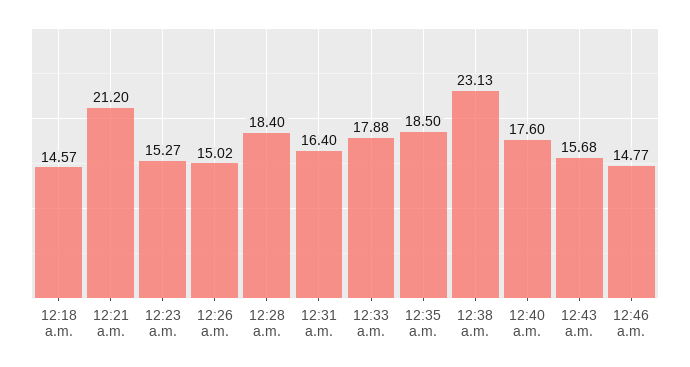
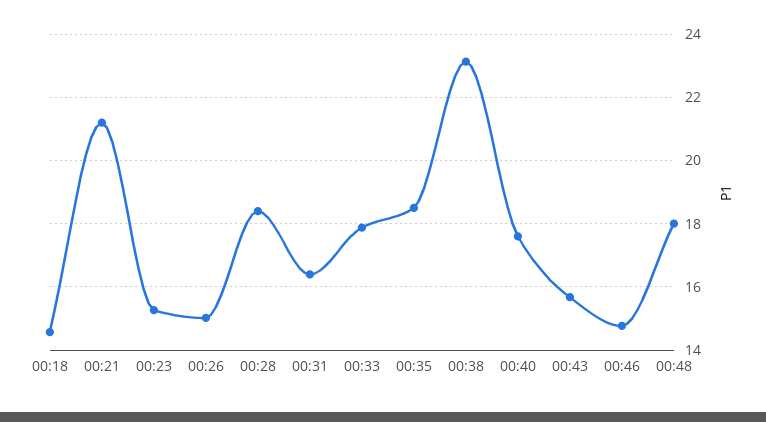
00:48: none -> 18

